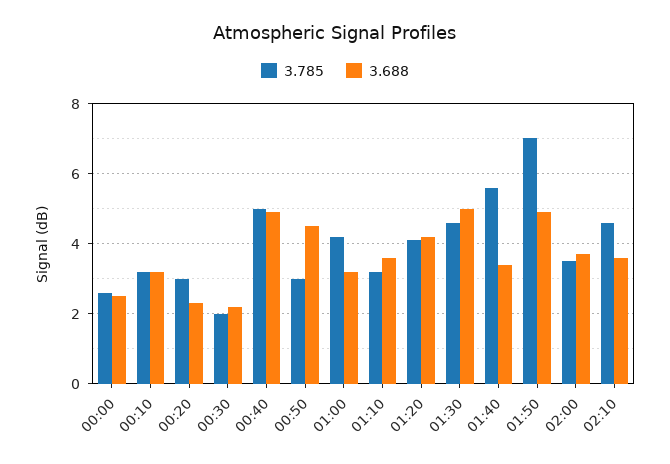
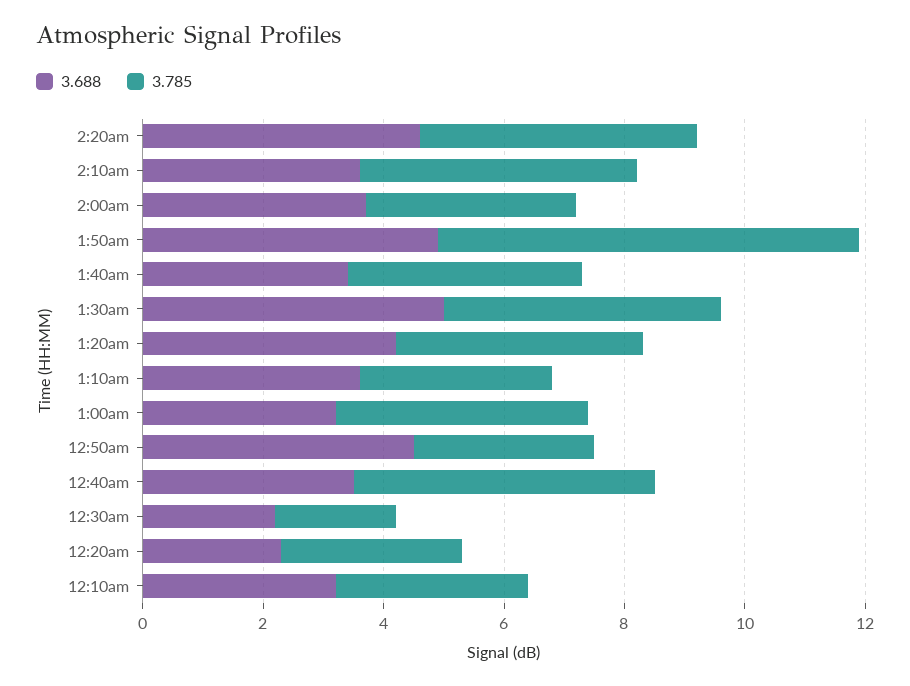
3.785, 00:00: 2.5 -> none
3.688, 00:00: 2.5 -> none
3.688, 00:40: 5 -> 3.5
3.785, 01:40: 5.5 -> 4
3.688, 2:20am: none -> 4.5
3.785, 2:20am: none -> 4.5

